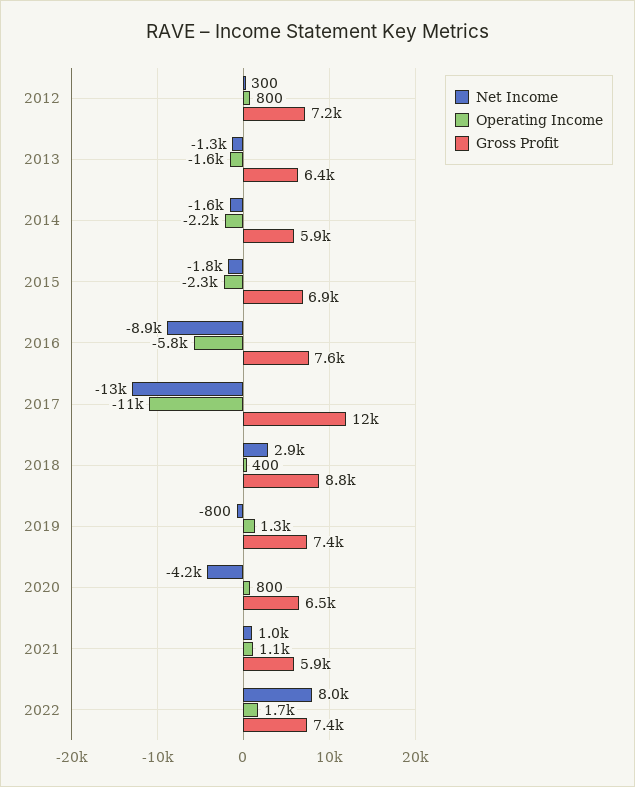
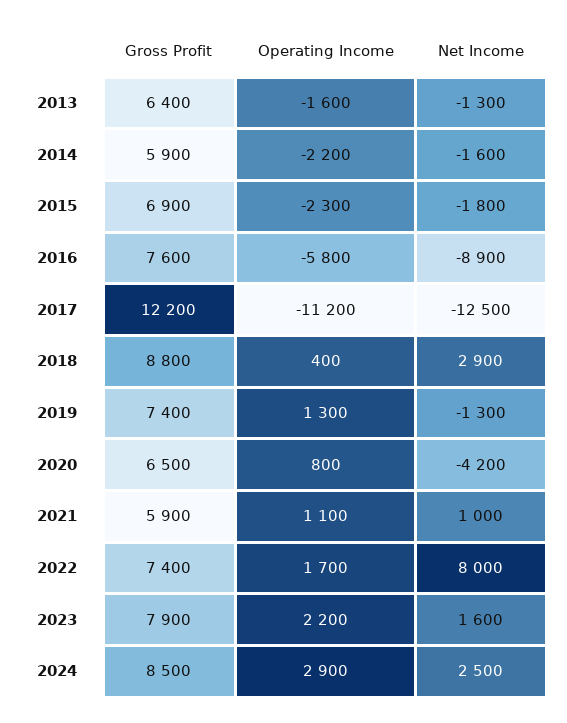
Net Income, 2012: 300 -> none
Operating Income, 2012: 800 -> none
Gross Profit, 2012: 7200 -> none
Net Income, 2019: -800 -> -1300
Gross Profit, 2023: none -> 7900
Operating Income, 2023: none -> 2200
Net Income, 2023: none -> 1600
Gross Profit, 2024: none -> 8500
Operating Income, 2024: none -> 2900
Net Income, 2024: none -> 2500

